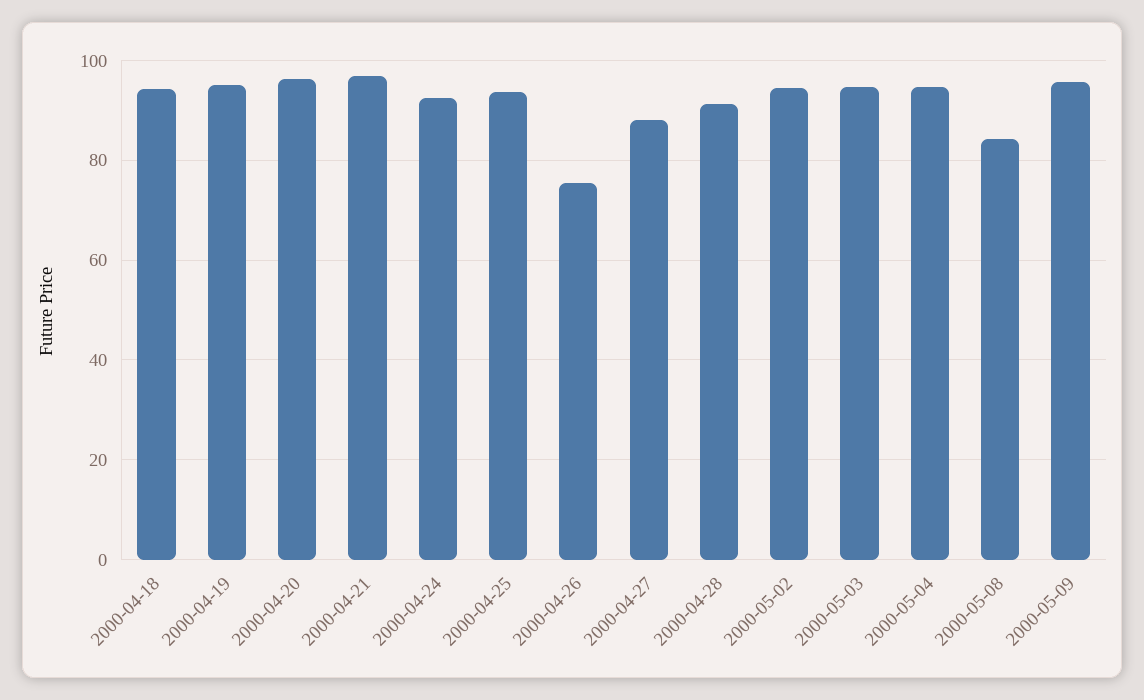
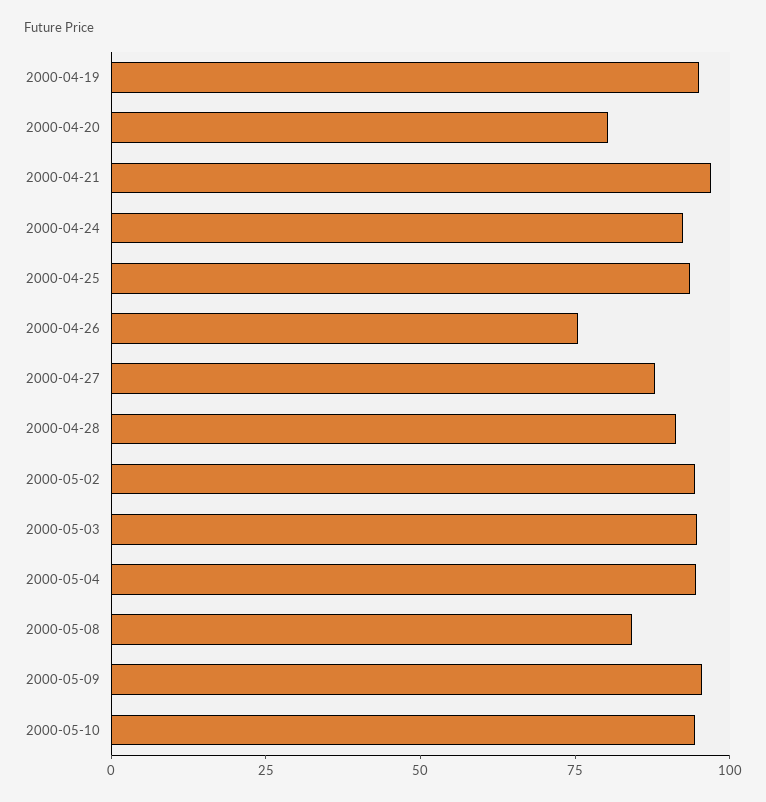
2000-04-18: 94 -> none
2000-04-20: 96 -> 80
2000-05-10: none -> 95

